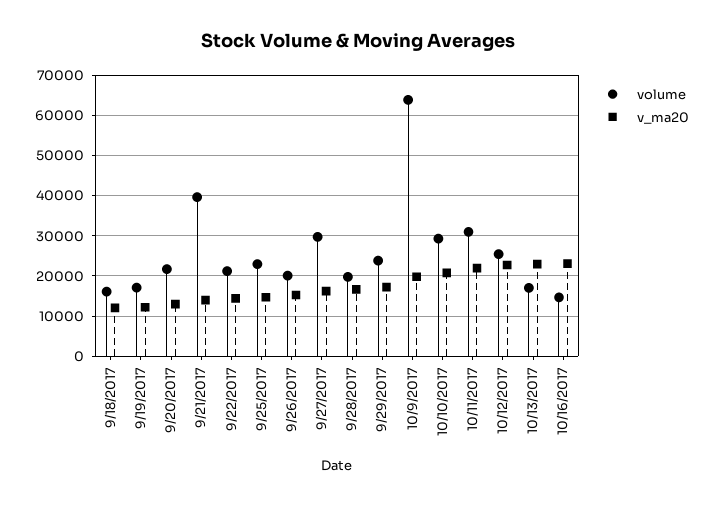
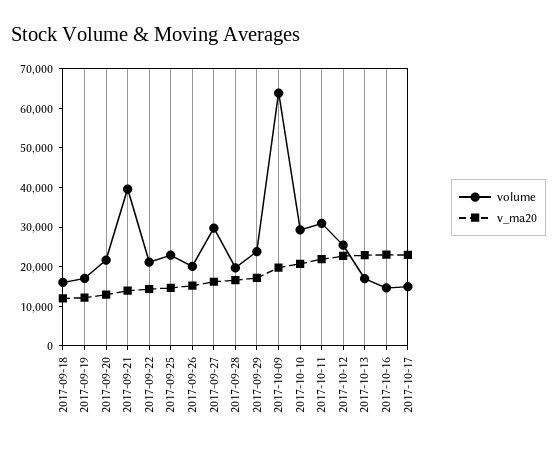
volume, 2017-10-17: none -> 15000
v_ma20, 2017-10-17: none -> 22500

